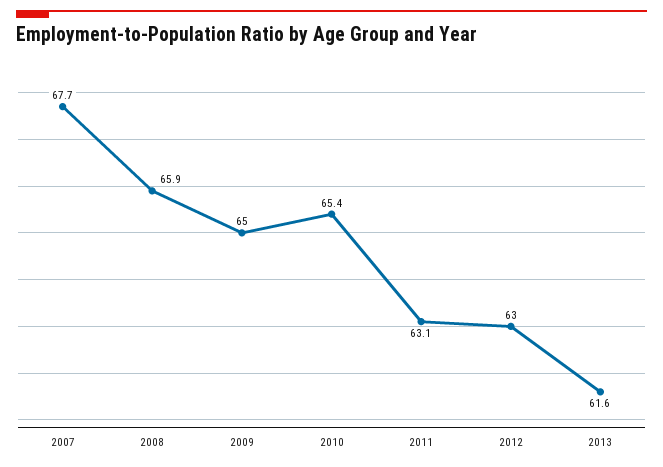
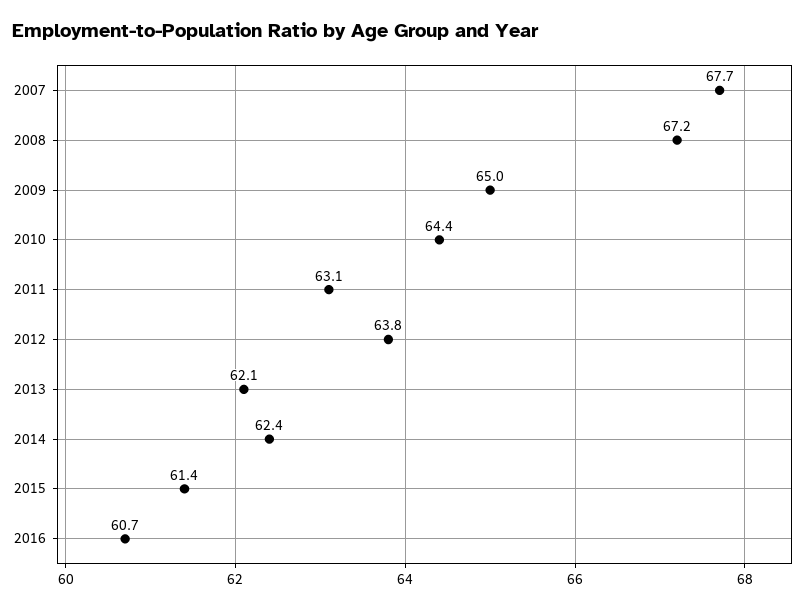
2008: 65.9 -> 67.2
2010: 65.4 -> 64.4
2012: 63 -> 63.8
2013: 61.6 -> 62.1
2014: none -> 62.4
2015: none -> 61.4
2016: none -> 60.7

